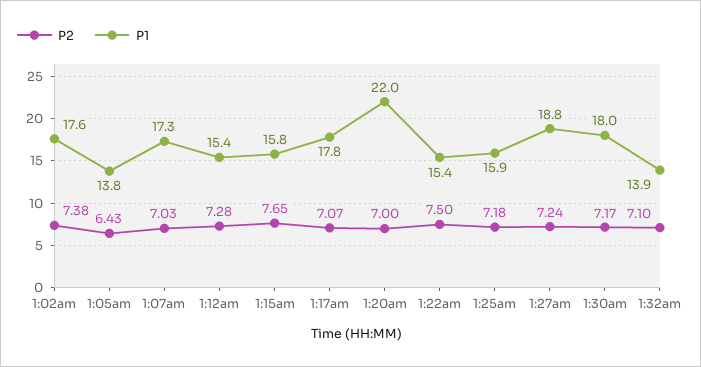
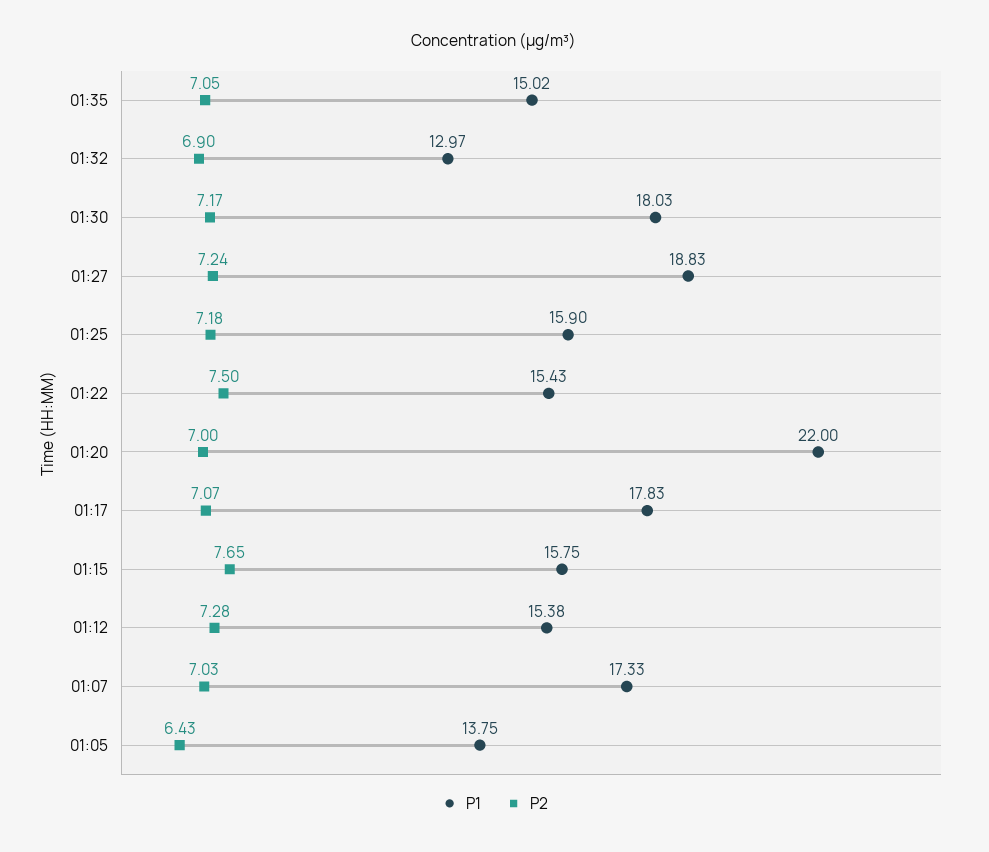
P2, 1:02am: 7.38 -> none
P1, 1:02am: 17.6 -> none
P2, 1:32am: 7.1 -> 6.9
P1, 1:32am: 13.9 -> 12.97
P1, 01:35: none -> 15.02
P2, 01:35: none -> 7.05

